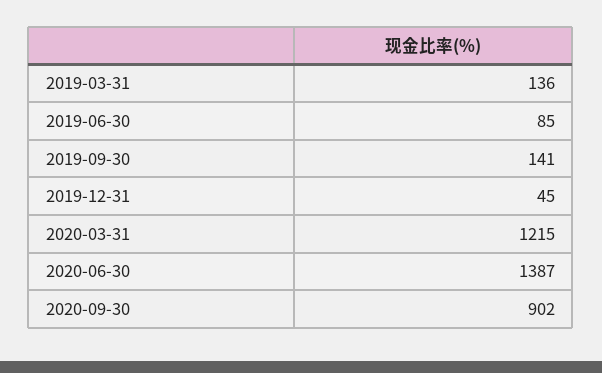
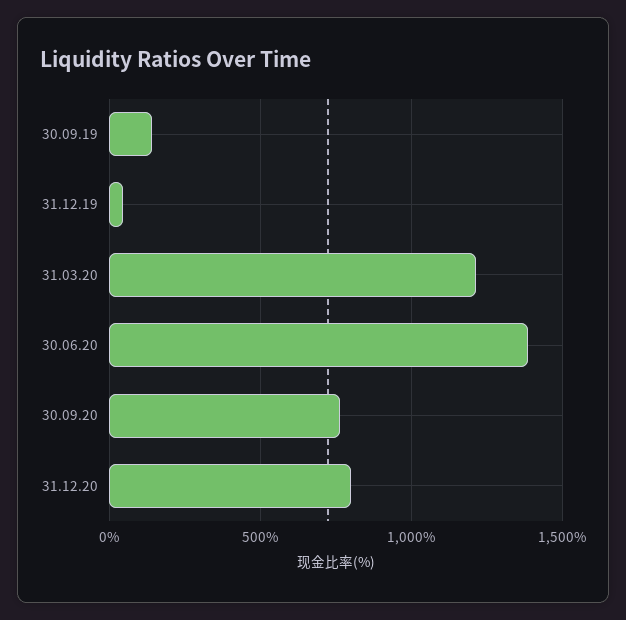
2019-03-31: 136 -> none
2019-06-30: 85 -> none
2020-09-30: 902 -> 750
31.12.20: none -> 800

